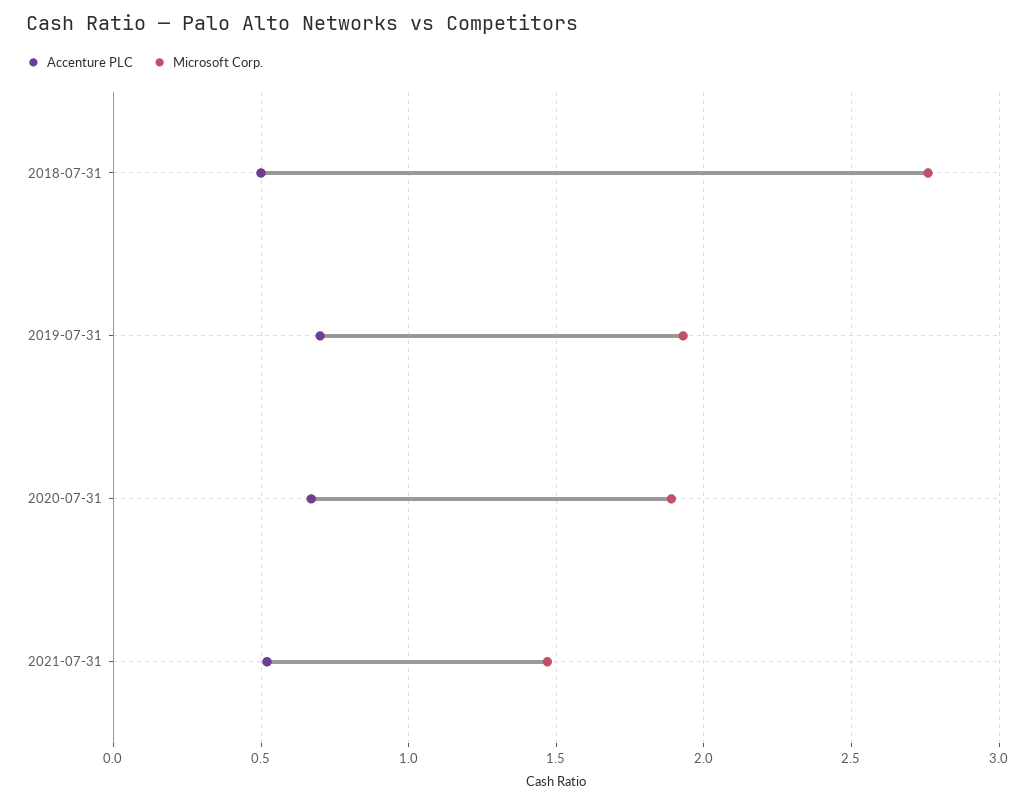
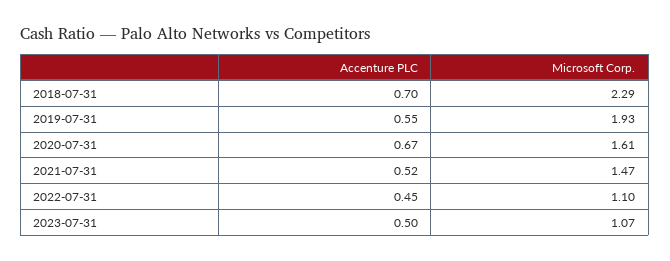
Accenture PLC, 2018-07-31: 0.5 -> 0.7
Microsoft Corp., 2018-07-31: 2.75 -> 2.29
Accenture PLC, 2019-07-31: 0.7 -> 0.55
Microsoft Corp., 2020-07-31: 1.9 -> 1.61
Accenture PLC, 2022-07-31: none -> 0.45
Microsoft Corp., 2022-07-31: none -> 1.1
Accenture PLC, 2023-07-31: none -> 0.5
Microsoft Corp., 2023-07-31: none -> 1.07

